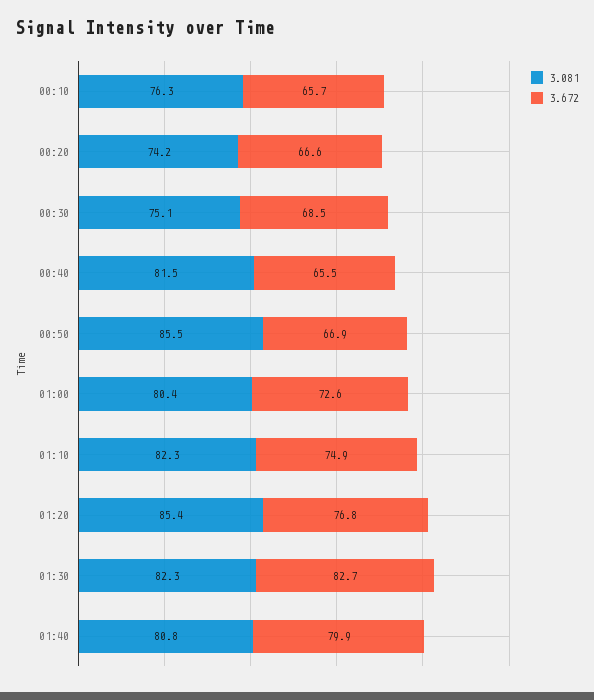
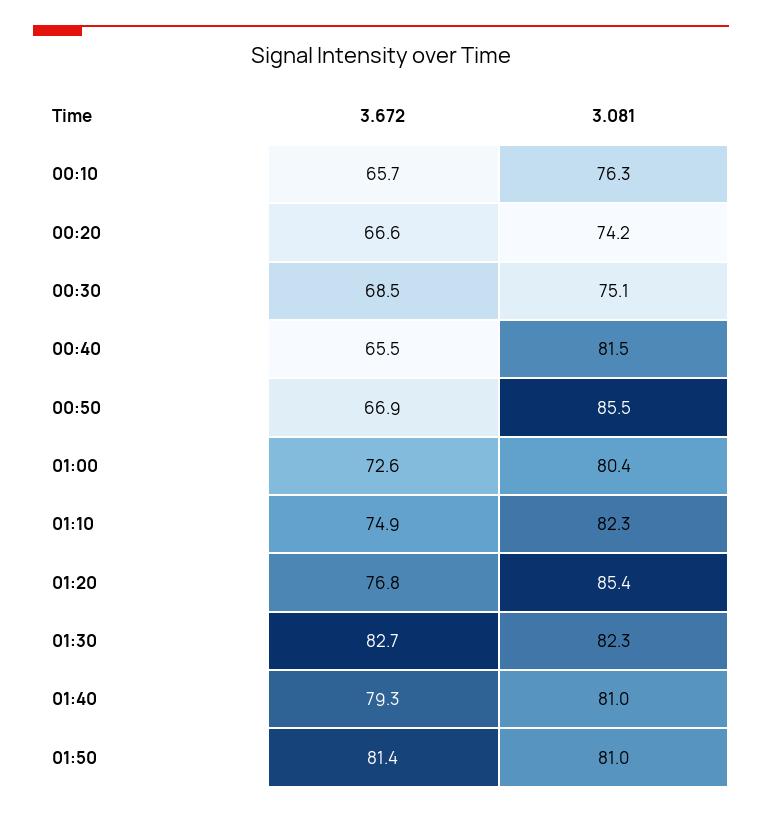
3.081, 01:40: 80.8 -> 81
3.672, 01:40: 79.9 -> 79.3
3.672, 01:50: none -> 81.4
3.081, 01:50: none -> 81

